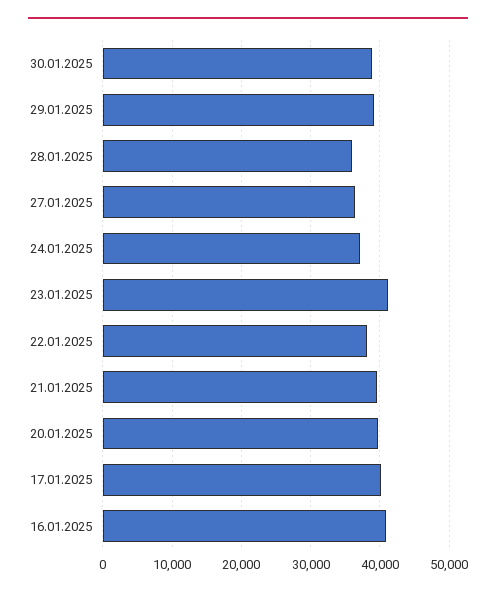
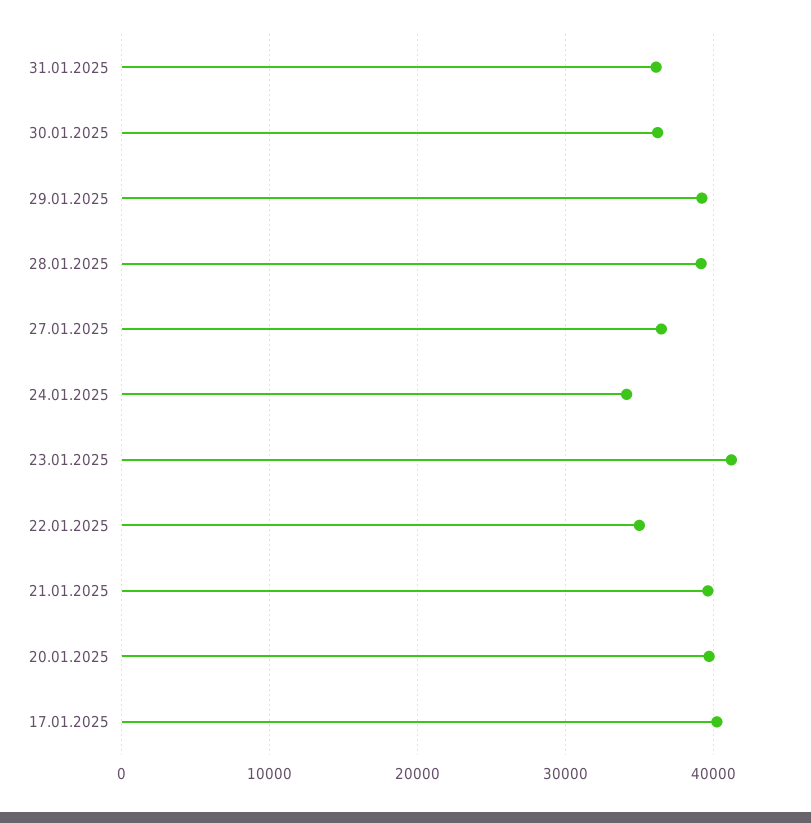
30.01.2025: 39000 -> 36000
28.01.2025: 36000 -> 39000
24.01.2025: 37000 -> 34000
22.01.2025: 38000 -> 35000
16.01.2025: 41000 -> none
31.01.2025: none -> 36000

